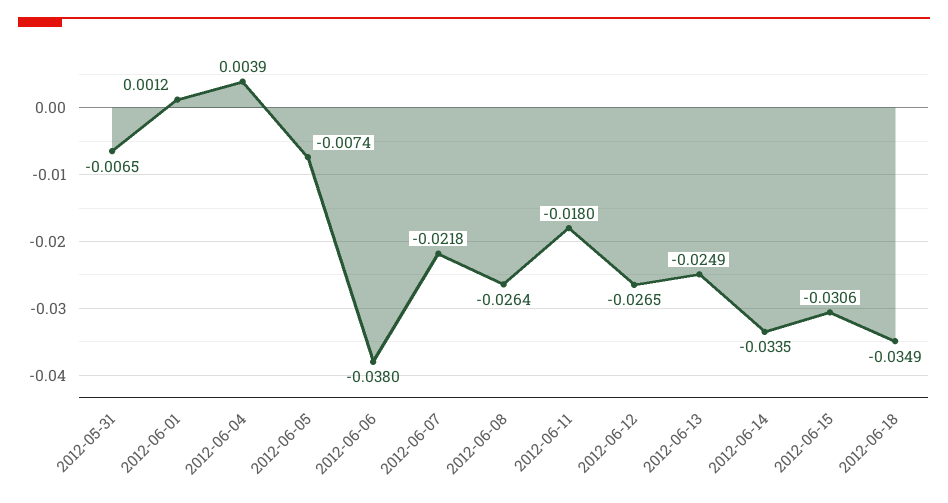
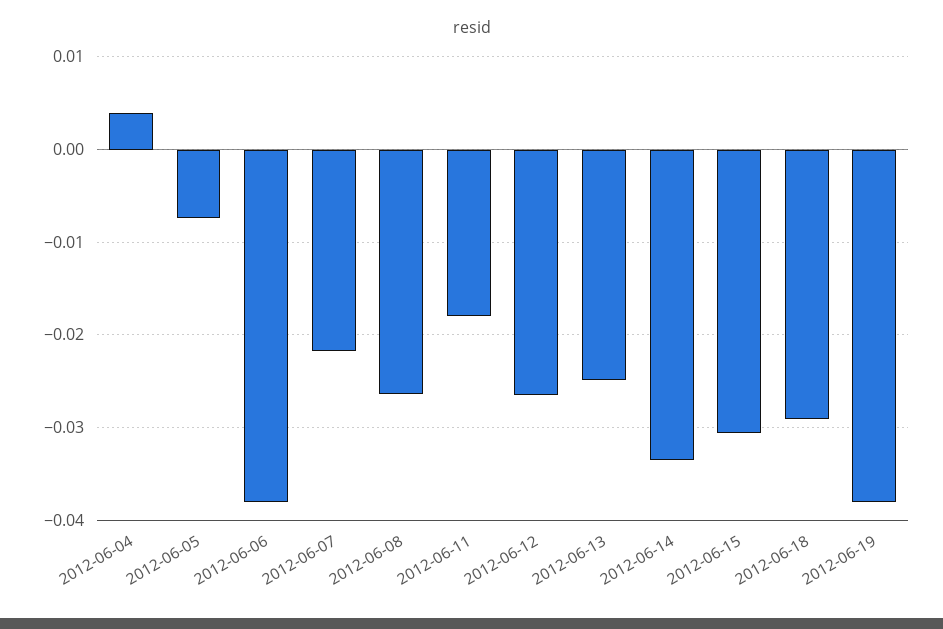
2012-05-31: -0.0065 -> none
2012-06-01: 0.0012 -> none
2012-06-18: -0.0349 -> -0.029
2012-06-19: none -> -0.038

